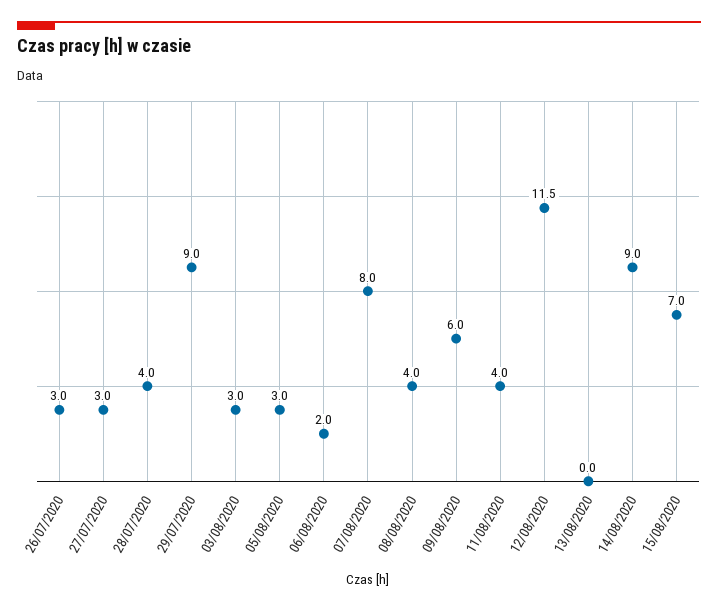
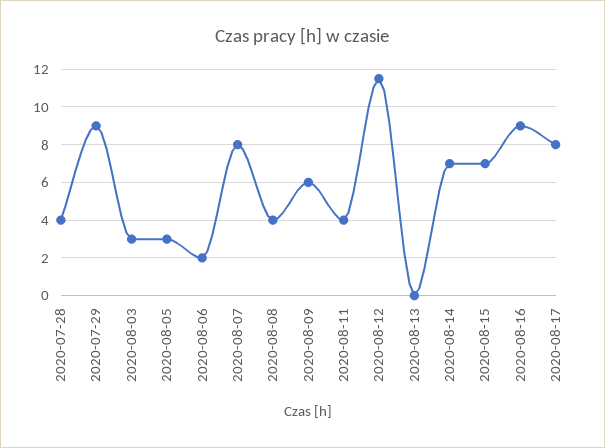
26/07/2020: 3 -> none
27/07/2020: 3 -> none
14/08/2020: 9 -> 7
2020-08-16: none -> 9
2020-08-17: none -> 8

